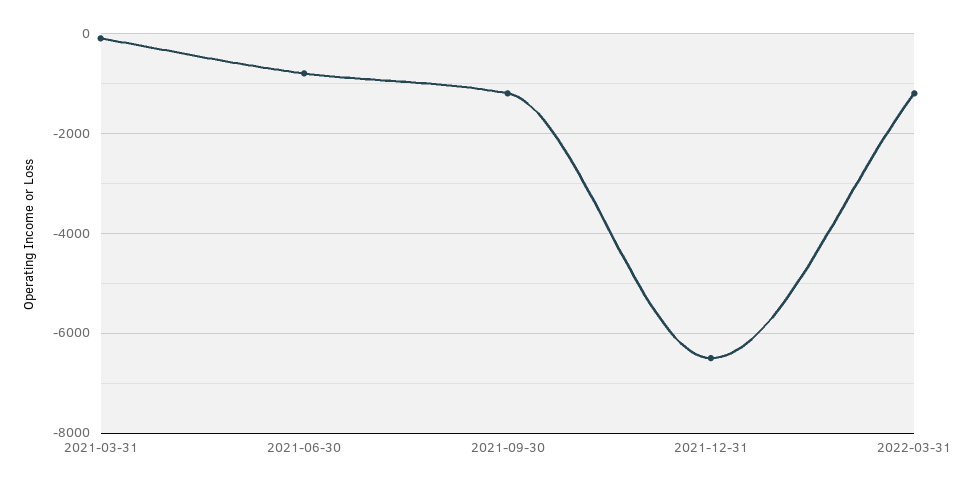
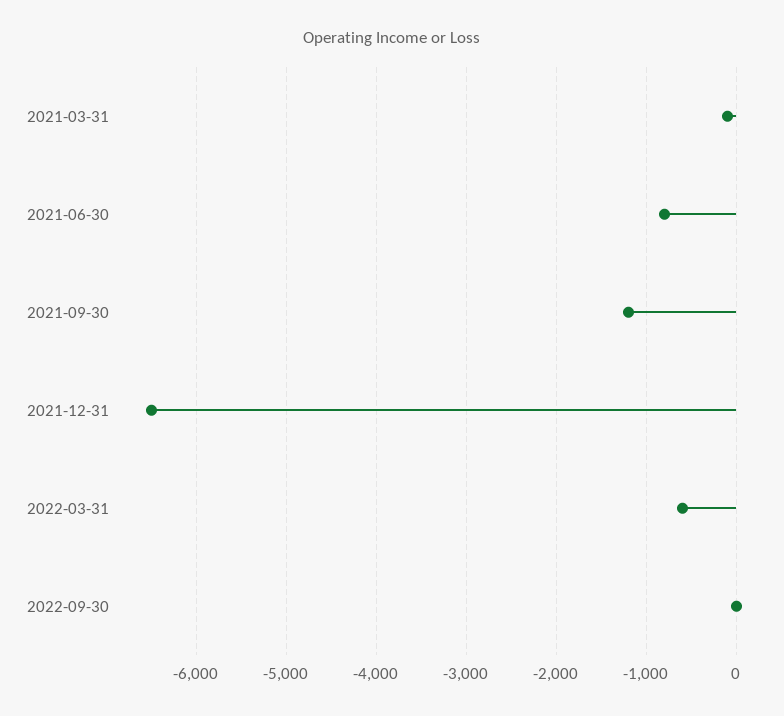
2022-03-31: -1200 -> -600
2022-09-30: none -> 0

